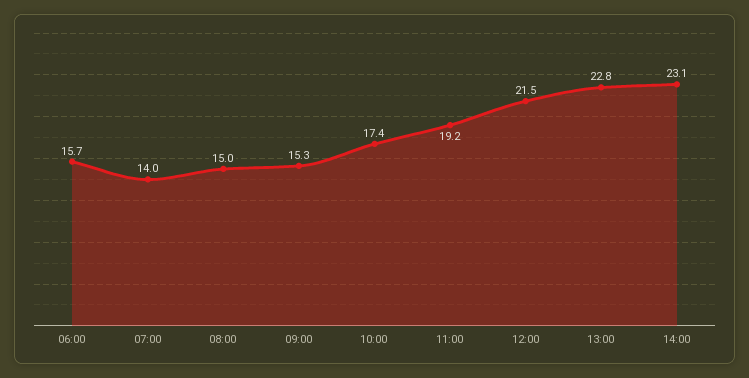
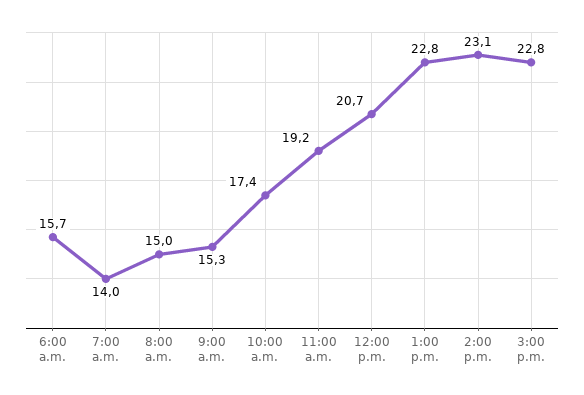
12:00: 21.5 -> 20.7
3:00 p.m.: none -> 22.8

